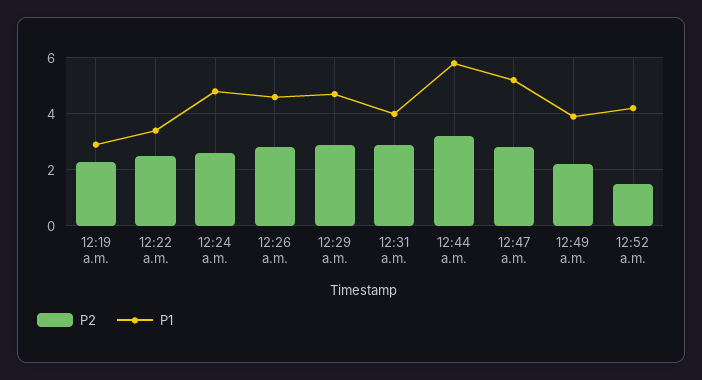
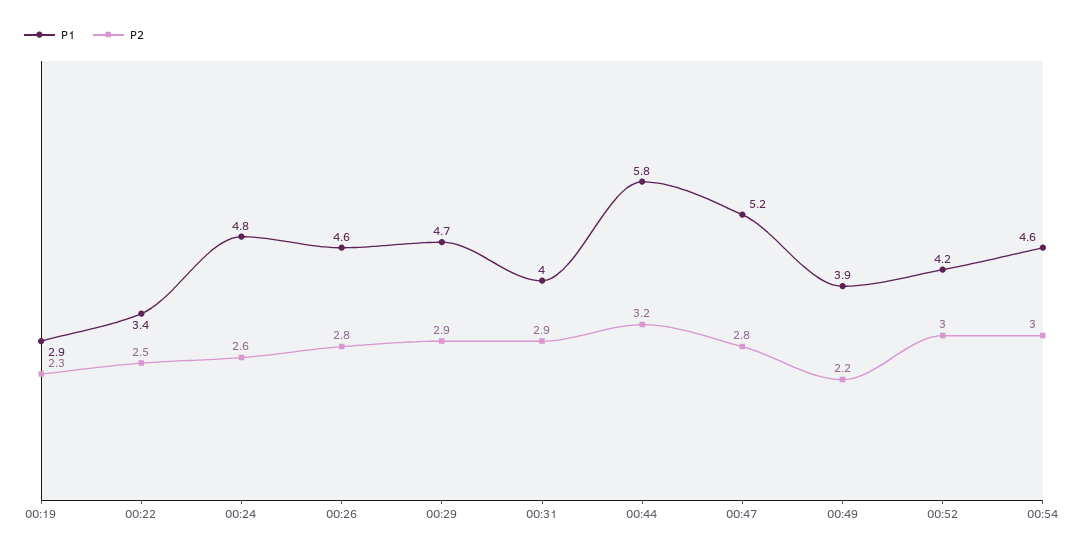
P2, 12:52 a.m.: 1.5 -> 3
P1, 00:54: none -> 4.6
P2, 00:54: none -> 3

